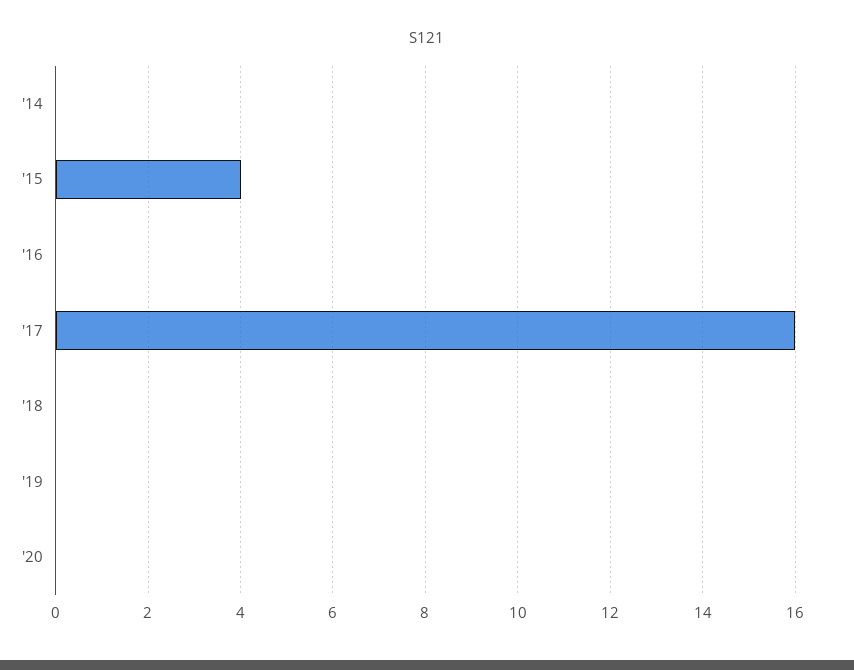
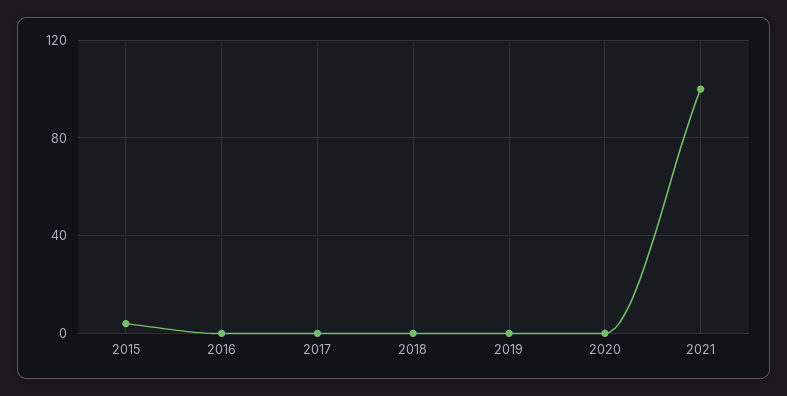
'14: 0 -> none
'17: 16 -> 0
2021: none -> 100

